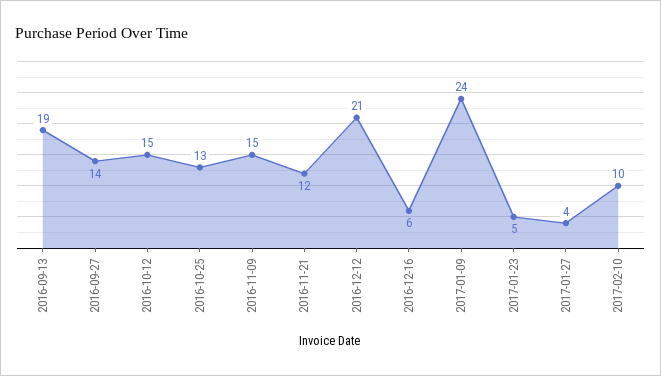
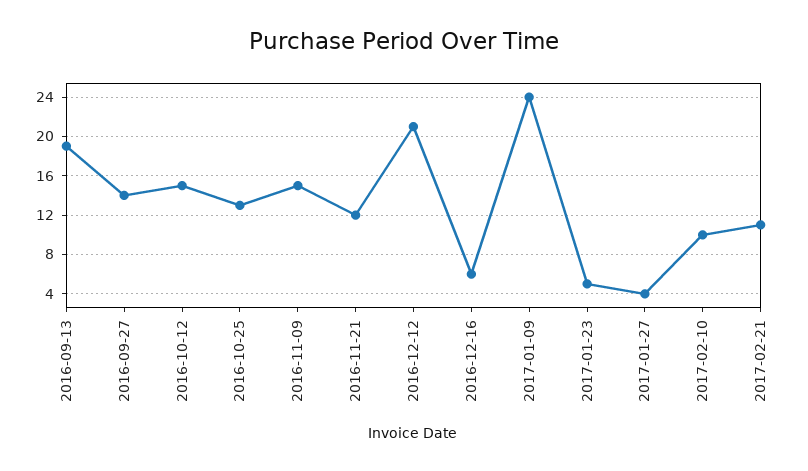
2017-02-21: none -> 11

